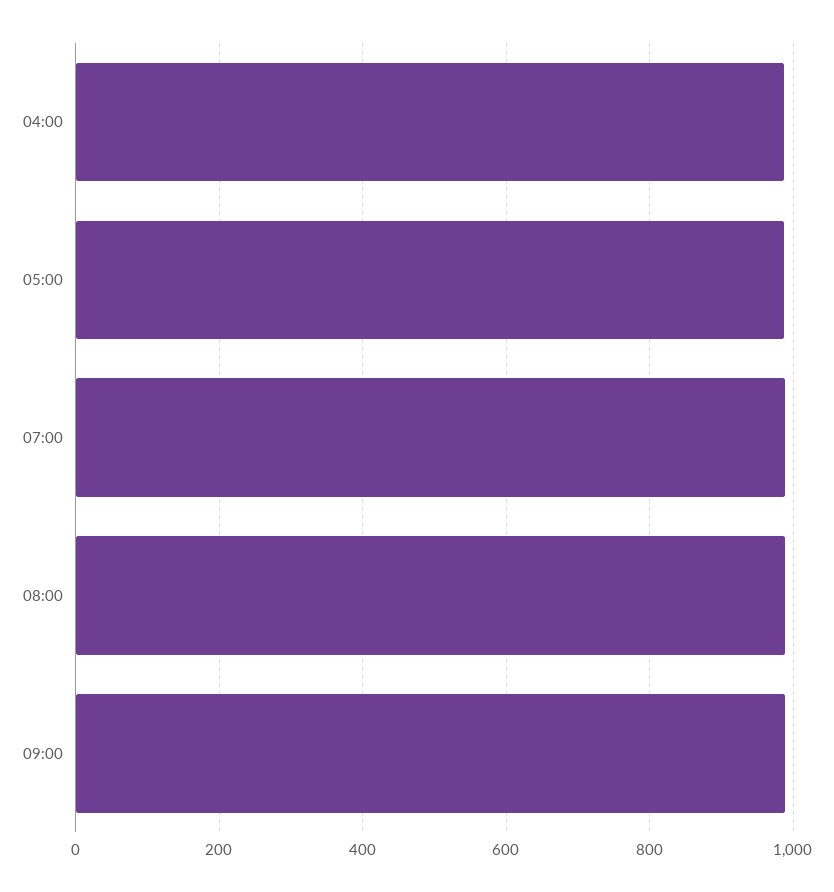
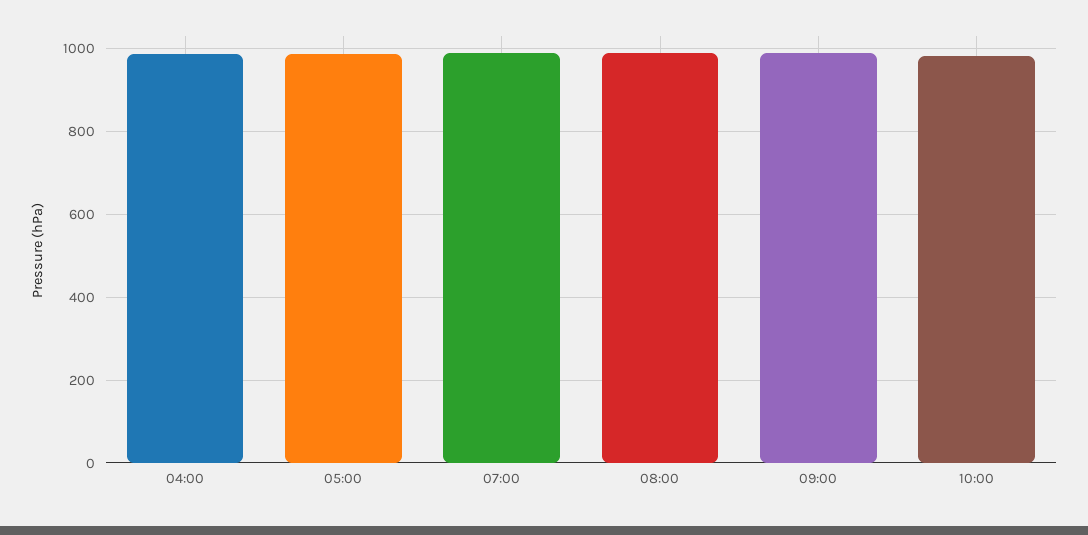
10:00: none -> 980

